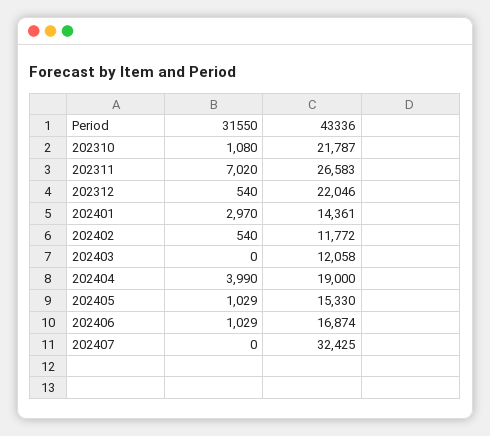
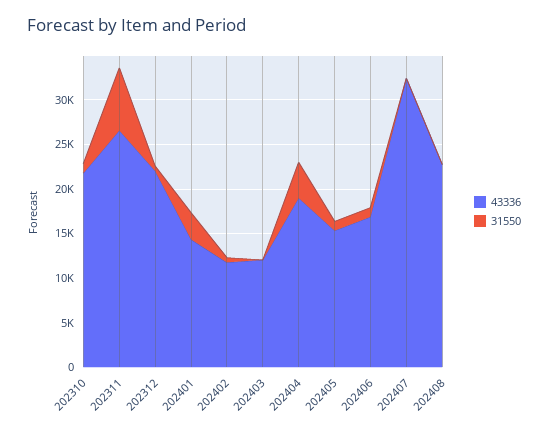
43336, 202408: none -> 23000
31550, 202408: none -> 0

